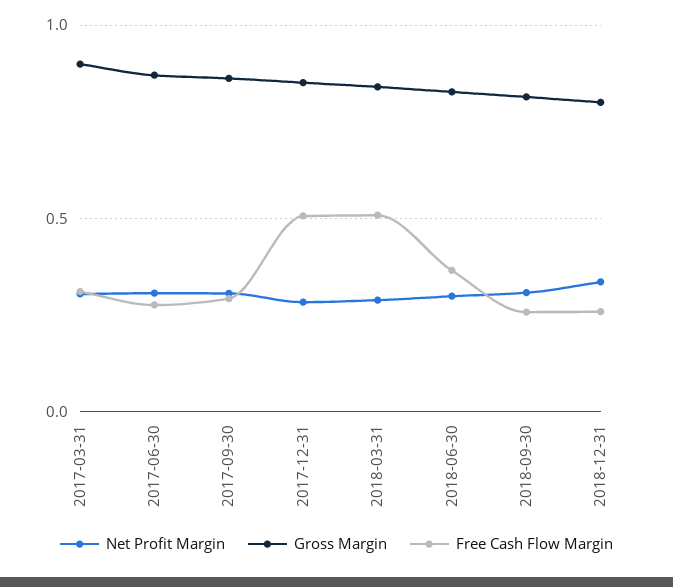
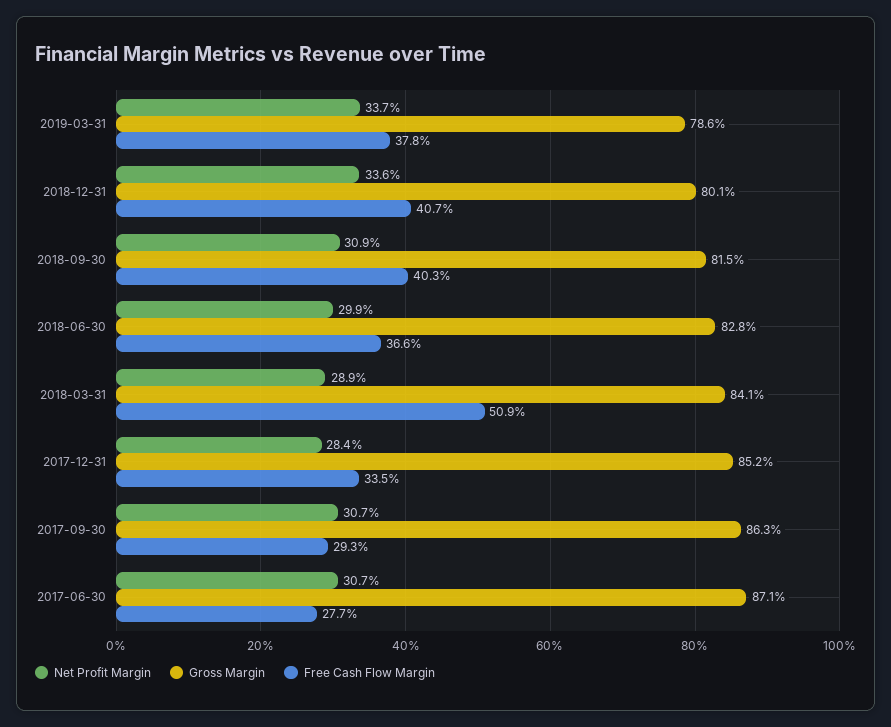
Net Profit Margin, 2017-03-31: 0.3 -> none
Gross Margin, 2017-03-31: 0.9 -> none
Free Cash Flow Margin, 2017-03-31: 0.3 -> none
Free Cash Flow Margin, 2017-12-31: 0.5 -> 0.335
Free Cash Flow Margin, 2018-09-30: 0.25 -> 0.403
Free Cash Flow Margin, 2018-12-31: 0.25 -> 0.407
Net Profit Margin, 2019-03-31: none -> 0.337
Gross Margin, 2019-03-31: none -> 0.786
Free Cash Flow Margin, 2019-03-31: none -> 0.378

